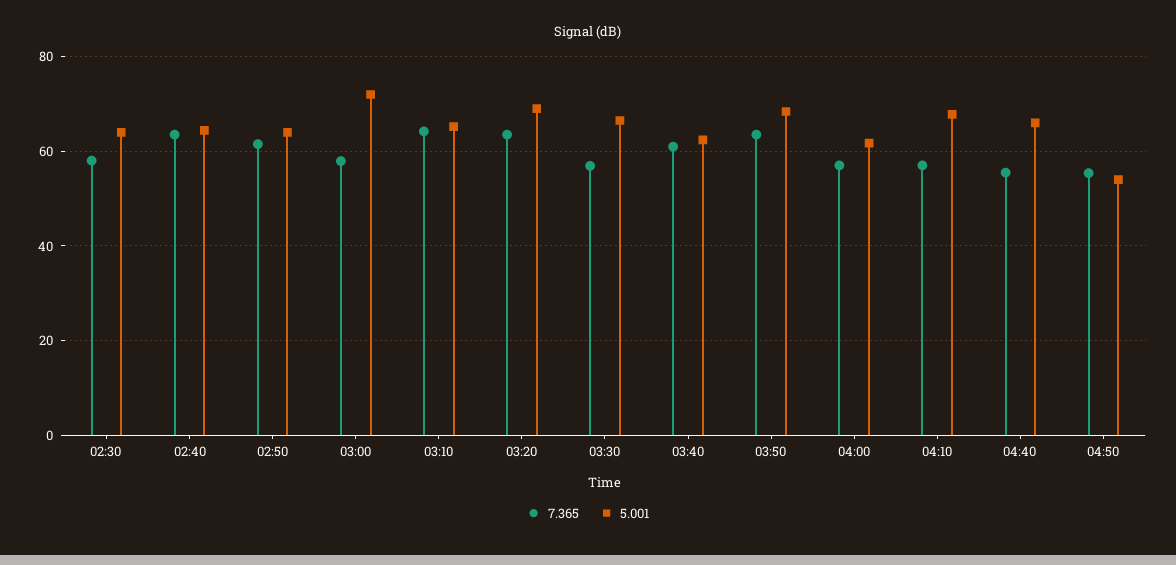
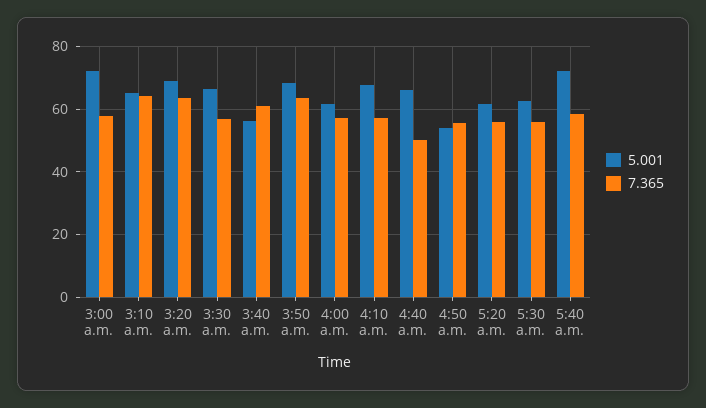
7.365, 02:30: 58 -> none
5.001, 02:30: 64 -> none
7.365, 02:40: 64 -> none
5.001, 02:40: 64 -> none
7.365, 02:50: 62 -> none
5.001, 02:50: 64 -> none
5.001, 03:40: 62 -> 56
7.365, 04:40: 56 -> 50
5.001, 5:20 a.m.: none -> 62
7.365, 5:20 a.m.: none -> 56
5.001, 5:30 a.m.: none -> 62
7.365, 5:30 a.m.: none -> 56
5.001, 5:40 a.m.: none -> 72
7.365, 5:40 a.m.: none -> 58

